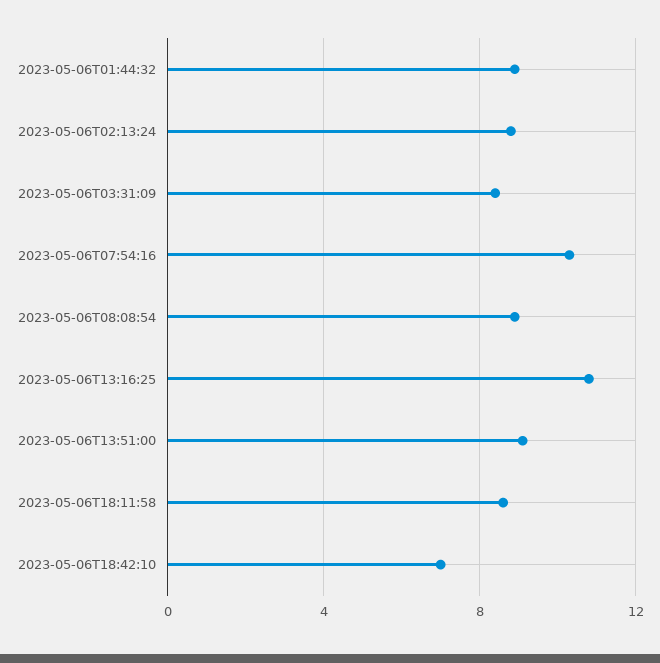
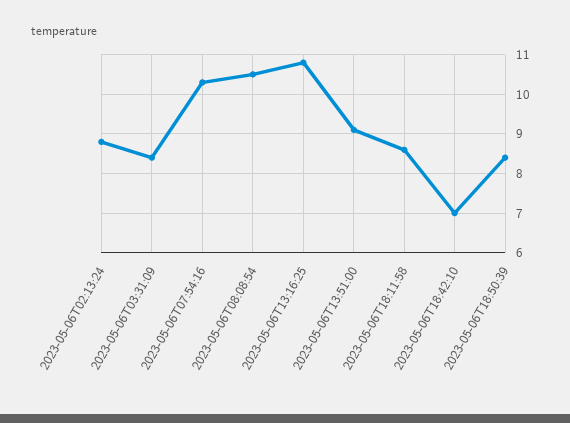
2023-05-06T01:44:32: 9 -> none
2023-05-06T08:08:54: 9 -> 10.5
2023-05-06T18:50:39: none -> 8.5

